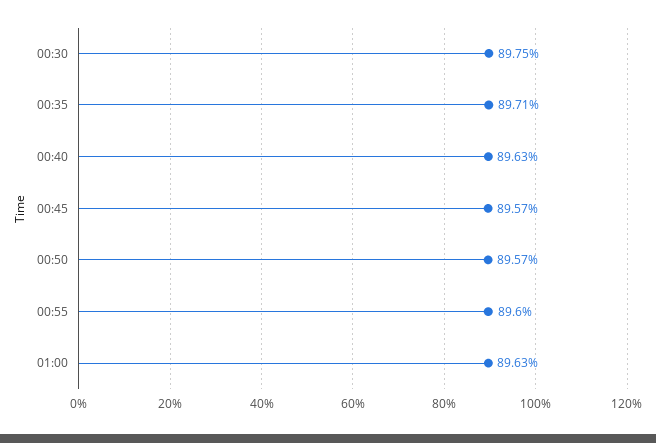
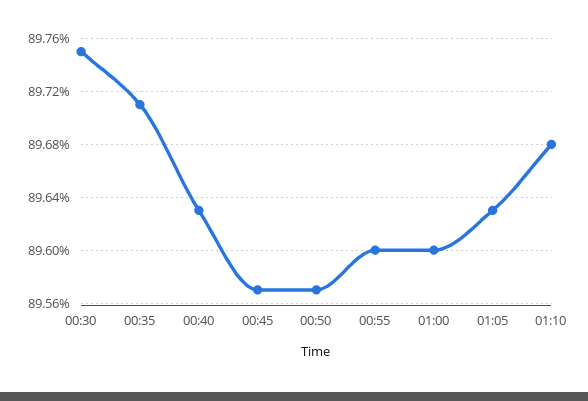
01:00: 89.63 -> 89.6
01:05: none -> 89.63
01:10: none -> 89.68

